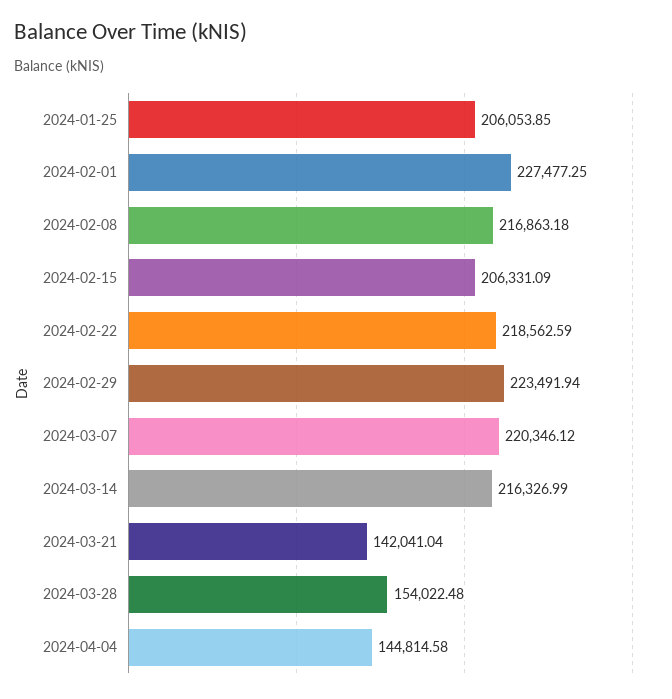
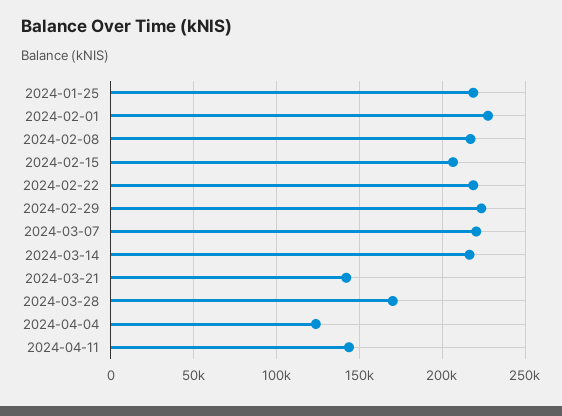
2024-01-25: 206053.85 -> 220000
2024-03-28: 154022.48 -> 170000
2024-04-04: 144814.58 -> 125000
2024-04-11: none -> 145000

